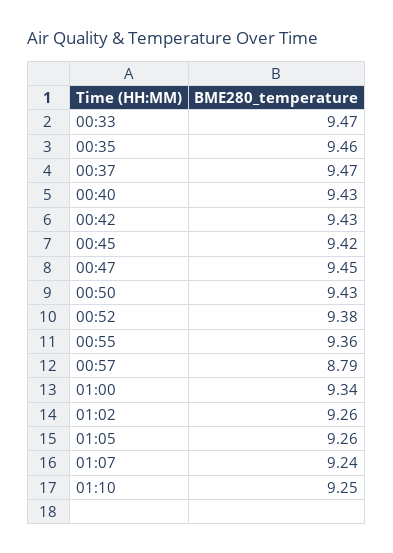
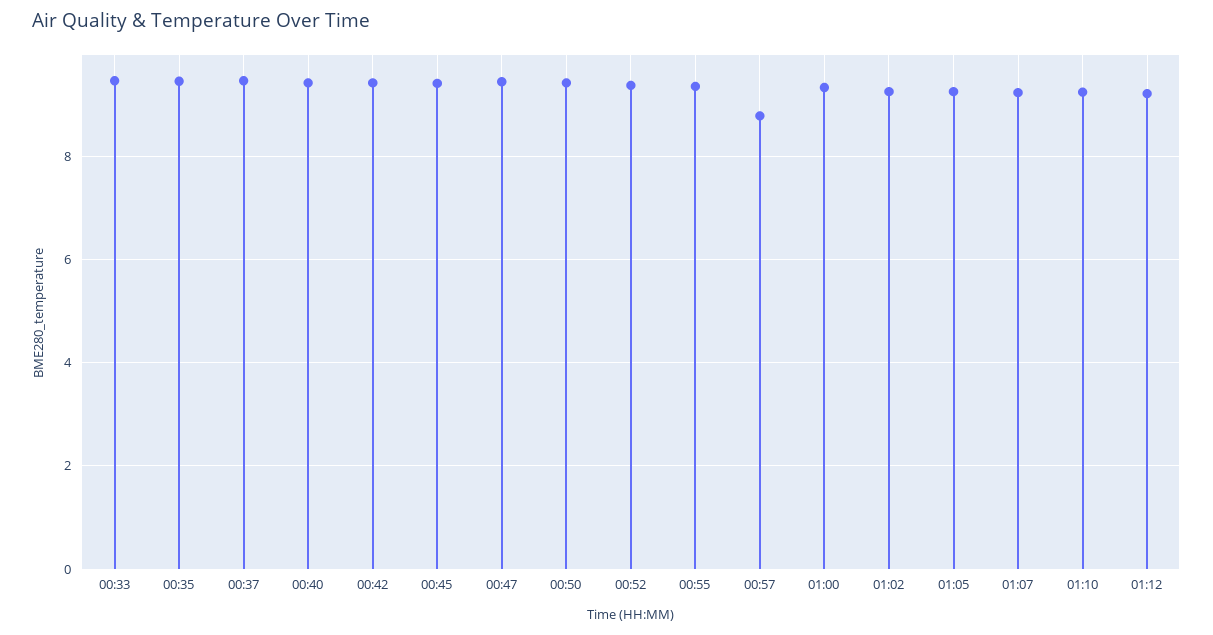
01:12: none -> 9.2

